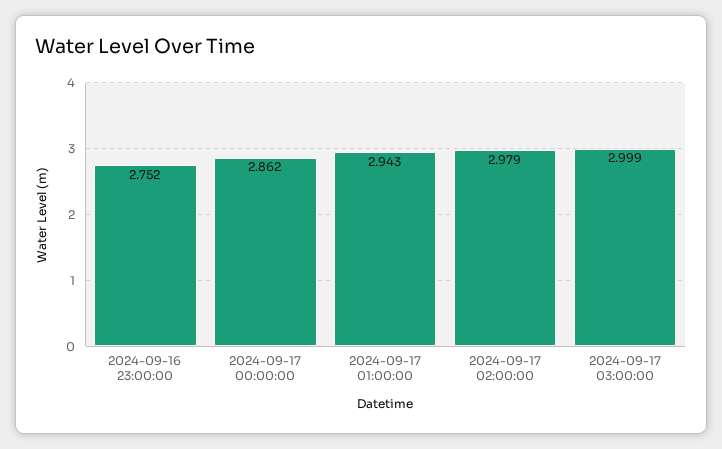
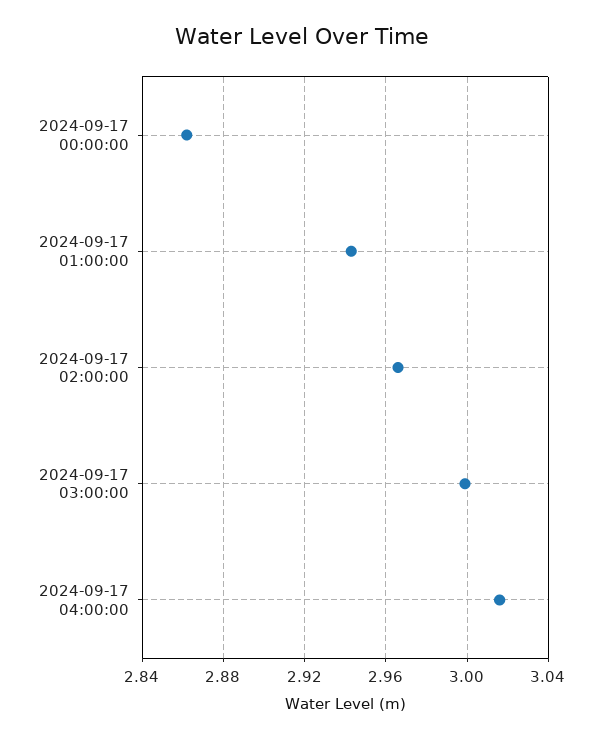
2024-09-16 23:00:00: 2.752 -> none
2024-09-17 02:00:00: 2.979 -> 2.965
2024-09-17 04:00:00: none -> 3.015

